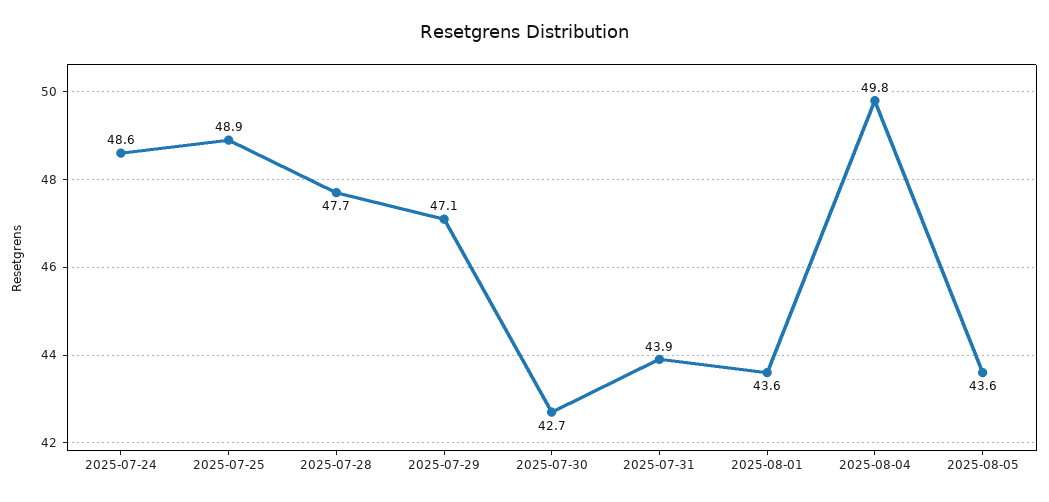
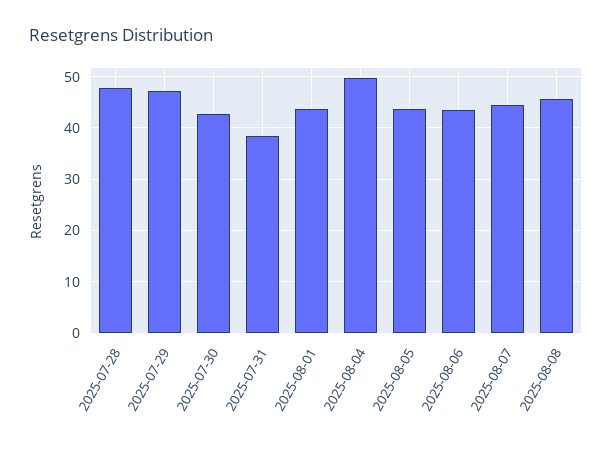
2025-07-24: 48.6 -> none
2025-07-25: 48.9 -> none
2025-07-31: 43.9 -> 38
2025-08-06: none -> 44
2025-08-07: none -> 44
2025-08-08: none -> 46

